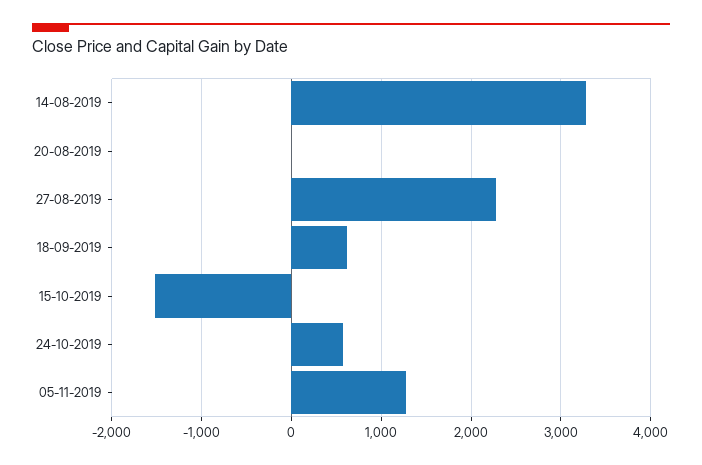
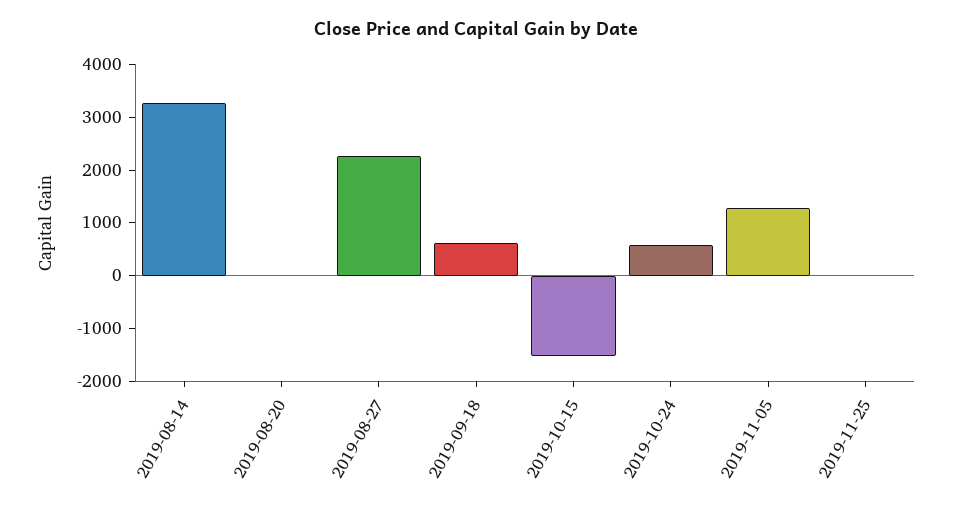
2019-11-25: none -> 0

